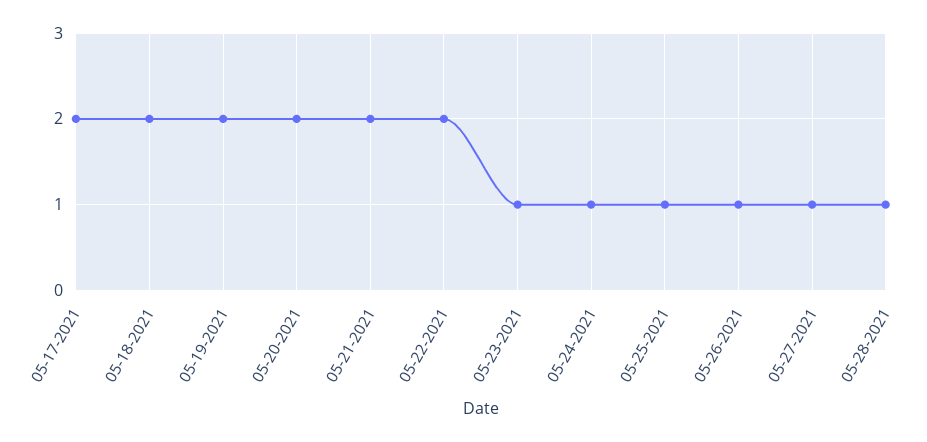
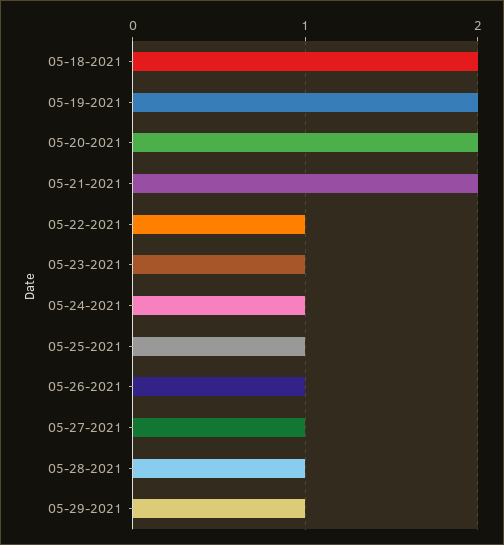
05-17-2021: 2 -> none
05-22-2021: 2 -> 1
05-29-2021: none -> 1

